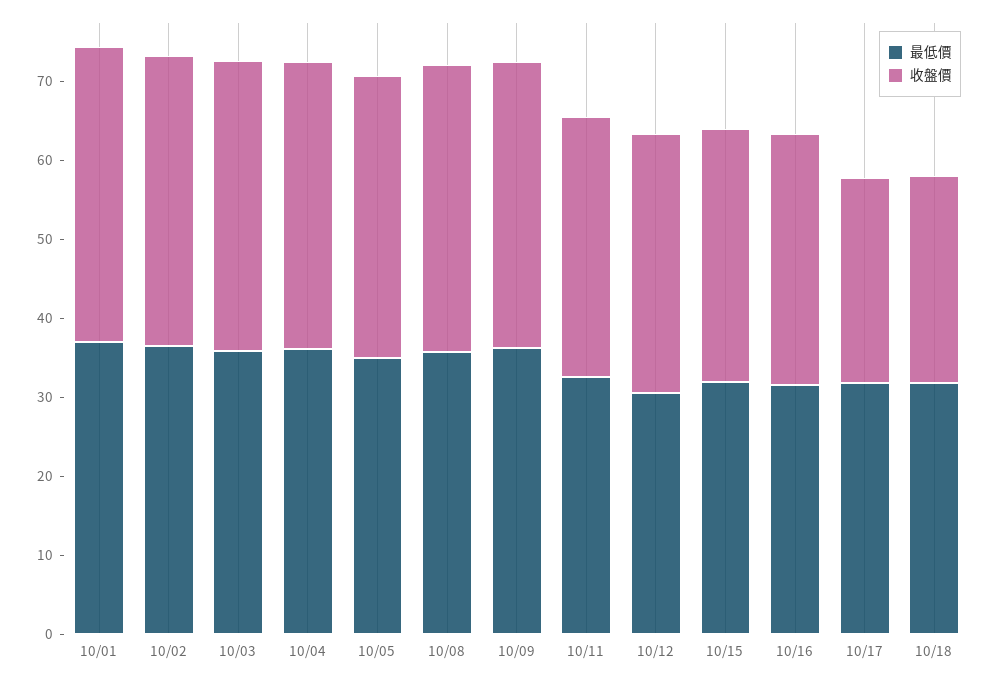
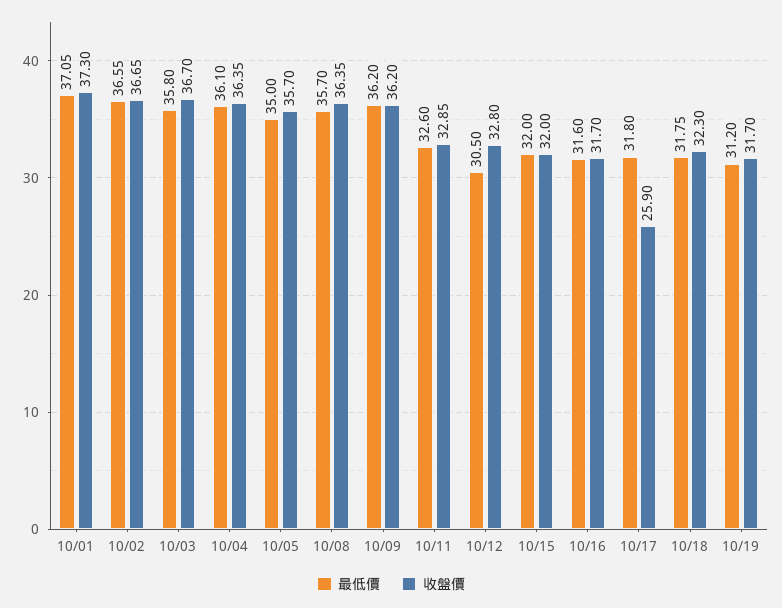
收盤價, 10/18: 26 -> 32.3
最低價, 10/19: none -> 31.2
收盤價, 10/19: none -> 31.7

